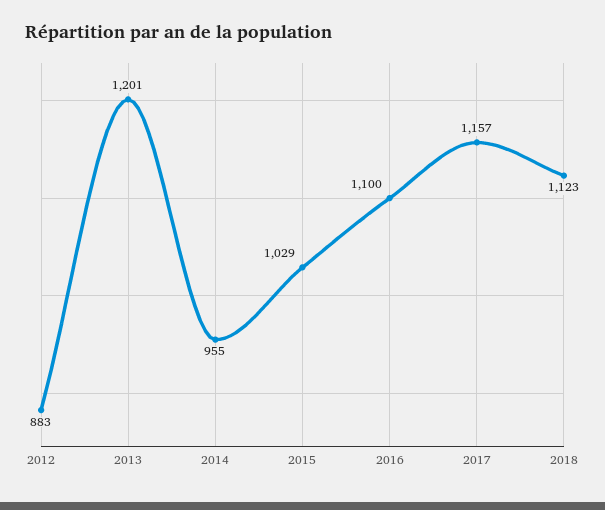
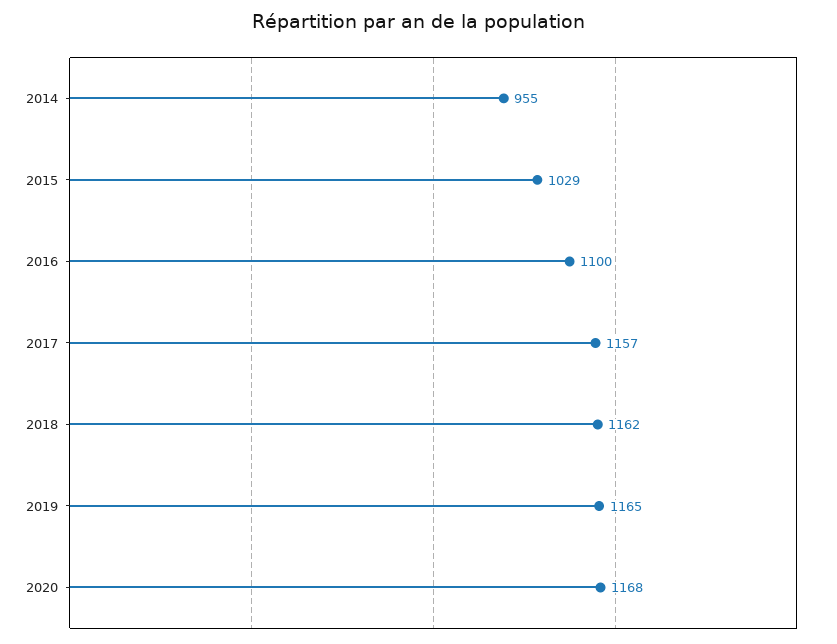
2012: 883 -> none
2013: 1201 -> none
2018: 1123 -> 1162
2019: none -> 1165
2020: none -> 1168

